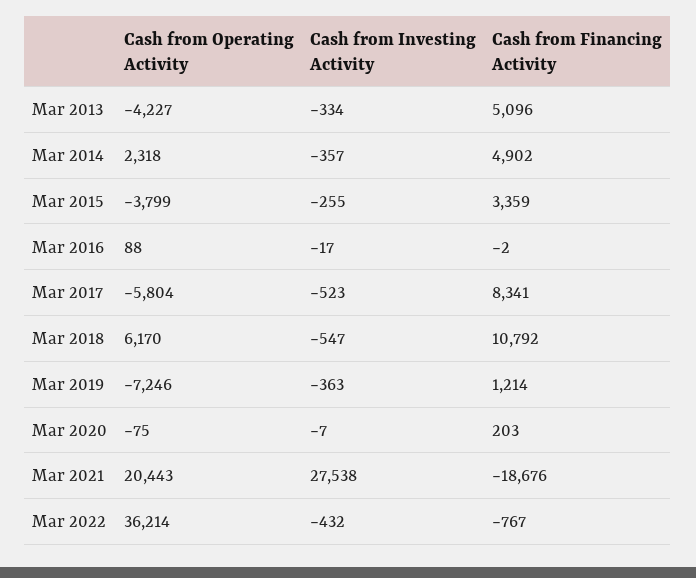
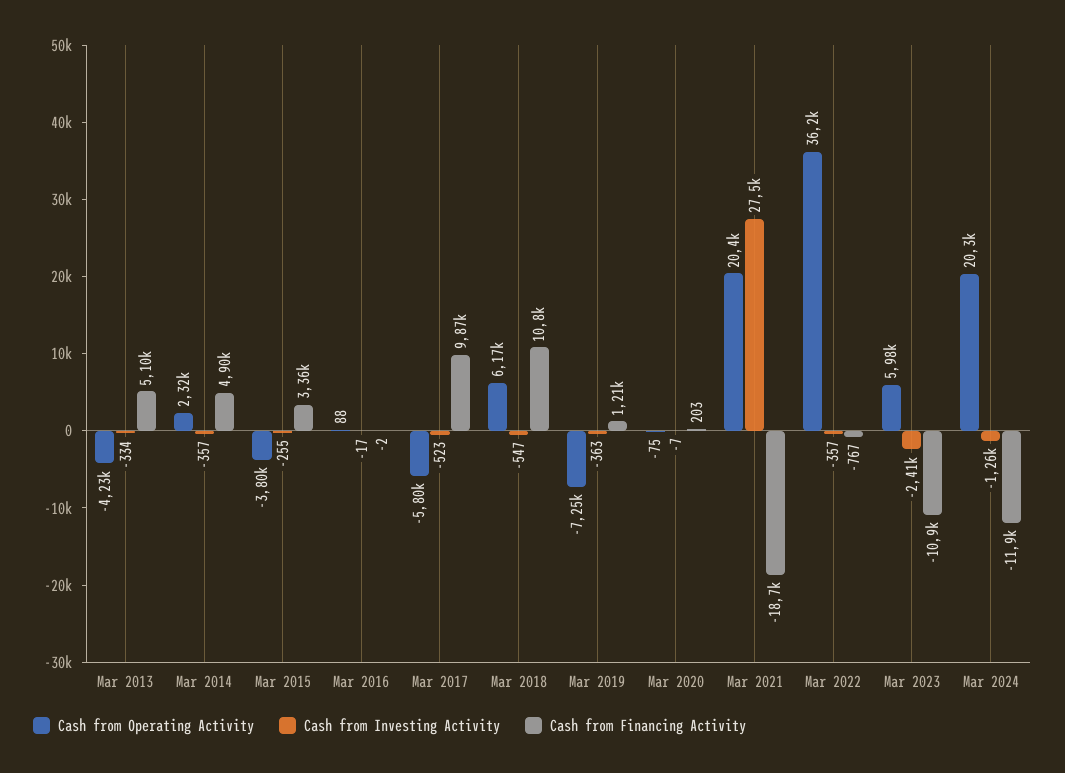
Cash from Financing Activity, Mar 2017: 8341 -> 9870
Cash from Investing Activity, Mar 2022: -432 -> -357
Cash from Operating Activity, Mar 2023: none -> 5980
Cash from Investing Activity, Mar 2023: none -> -2410
Cash from Financing Activity, Mar 2023: none -> -10900
Cash from Operating Activity, Mar 2024: none -> 20300
Cash from Investing Activity, Mar 2024: none -> -1260
Cash from Financing Activity, Mar 2024: none -> -11900

